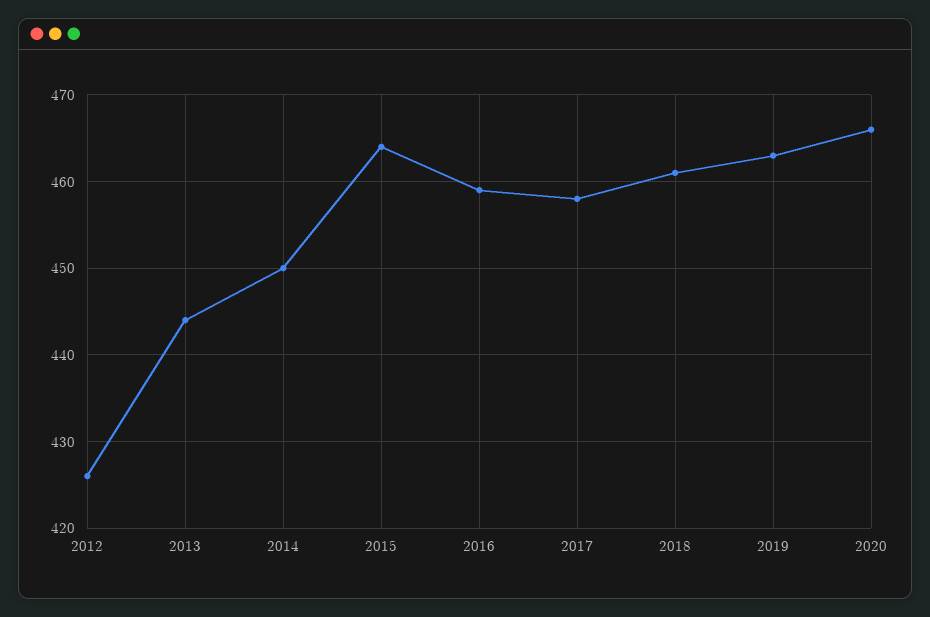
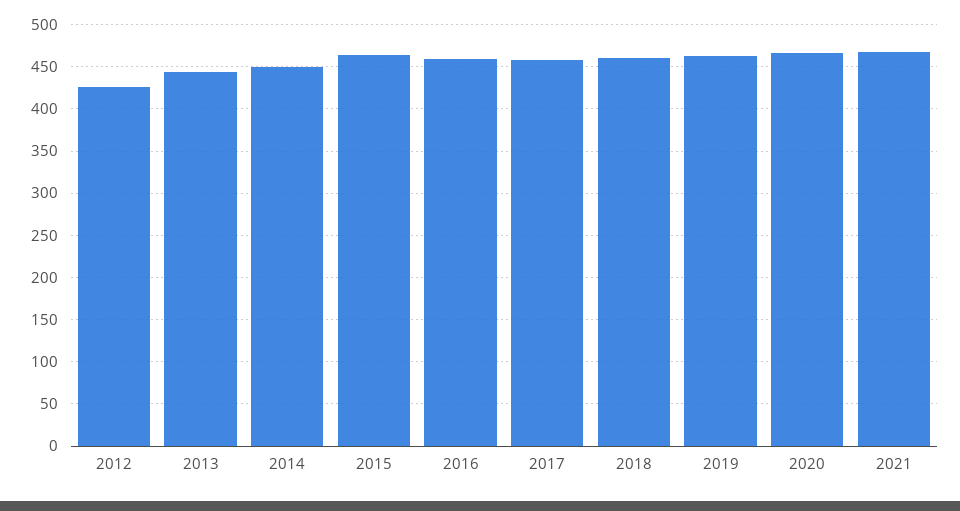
2021: none -> 470

